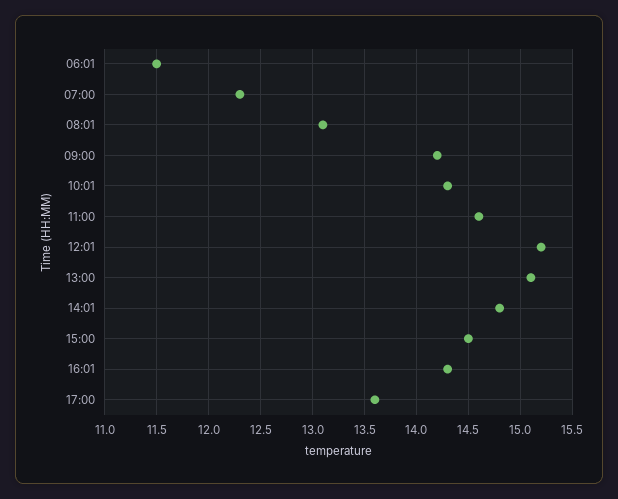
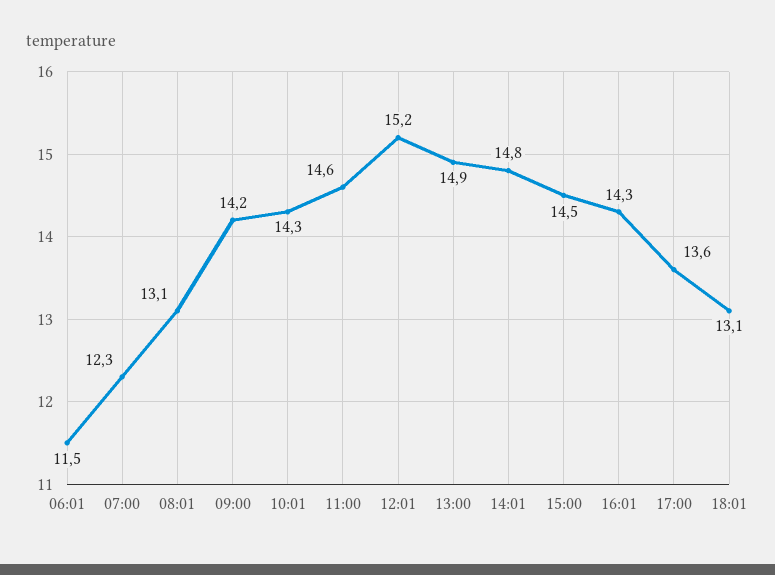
13:00: 15.1 -> 14.9
18:01: none -> 13.1

